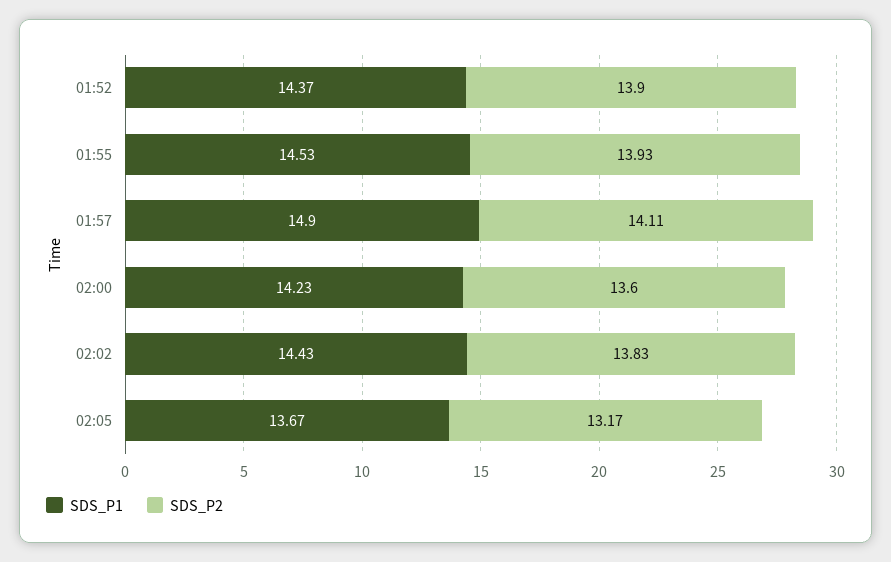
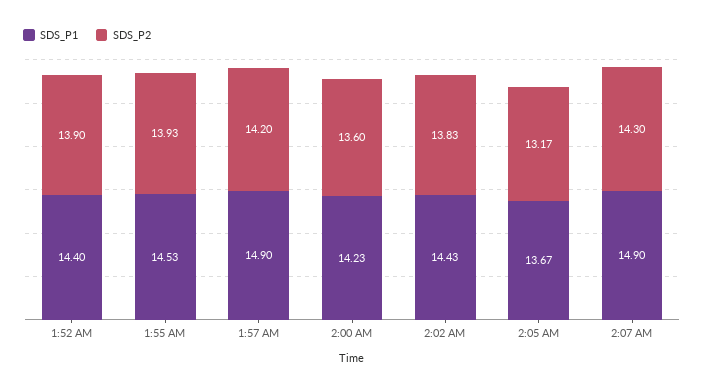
SDS_P1, 01:52: 14.37 -> 14.4
SDS_P2, 01:57: 14.11 -> 14.2
SDS_P1, 2:07 AM: none -> 14.9
SDS_P2, 2:07 AM: none -> 14.3

